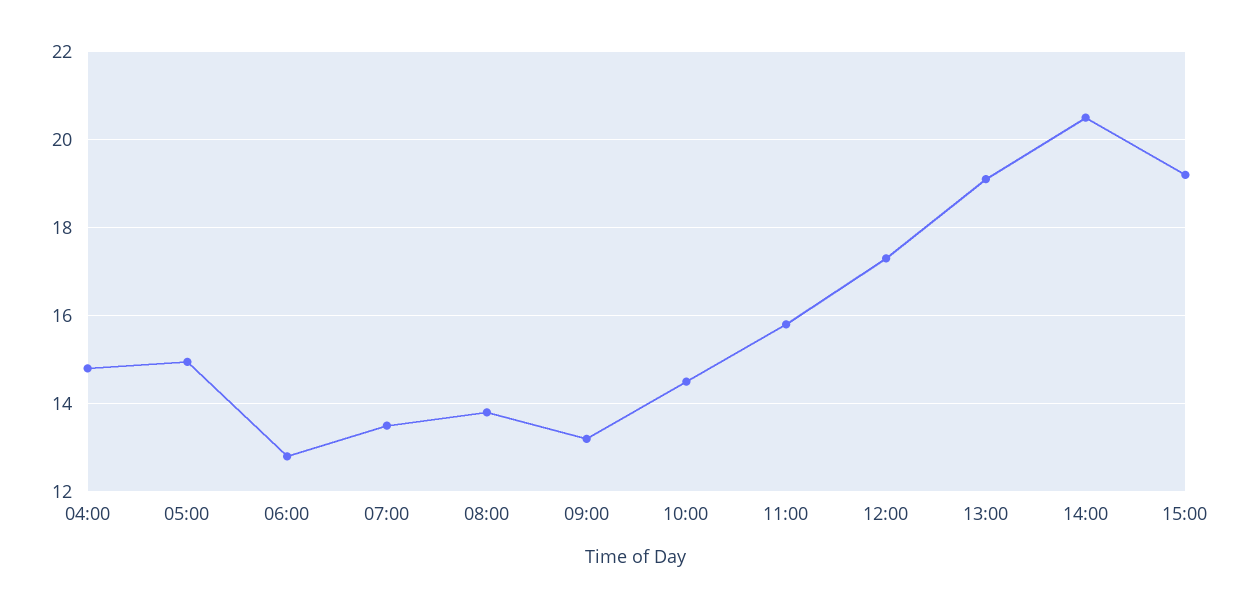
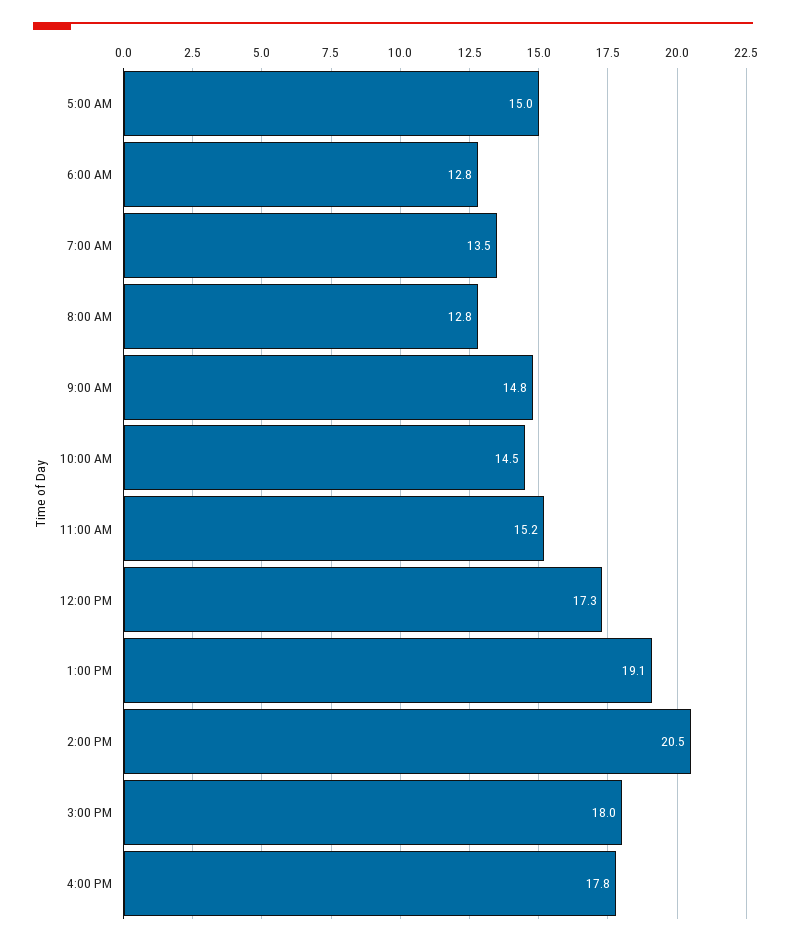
04:00: 14.8 -> none
08:00: 13.8 -> 12.8
09:00: 13.2 -> 14.8
11:00: 15.8 -> 15.2
15:00: 19.2 -> 18
4:00 PM: none -> 17.8

